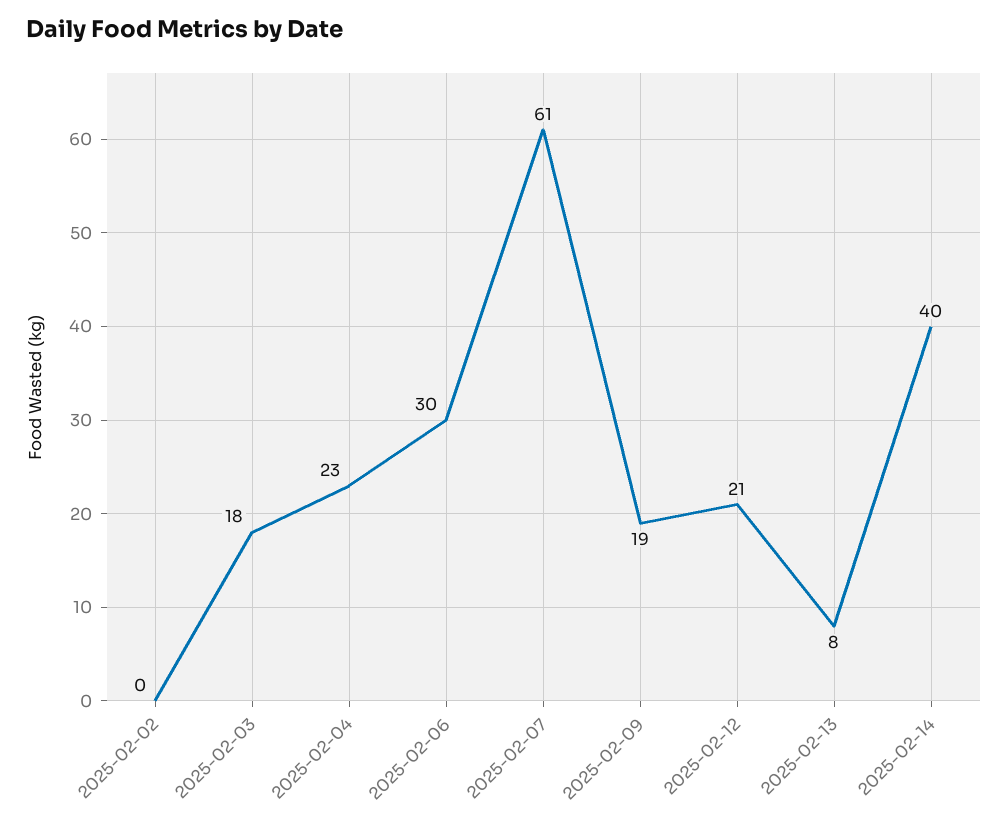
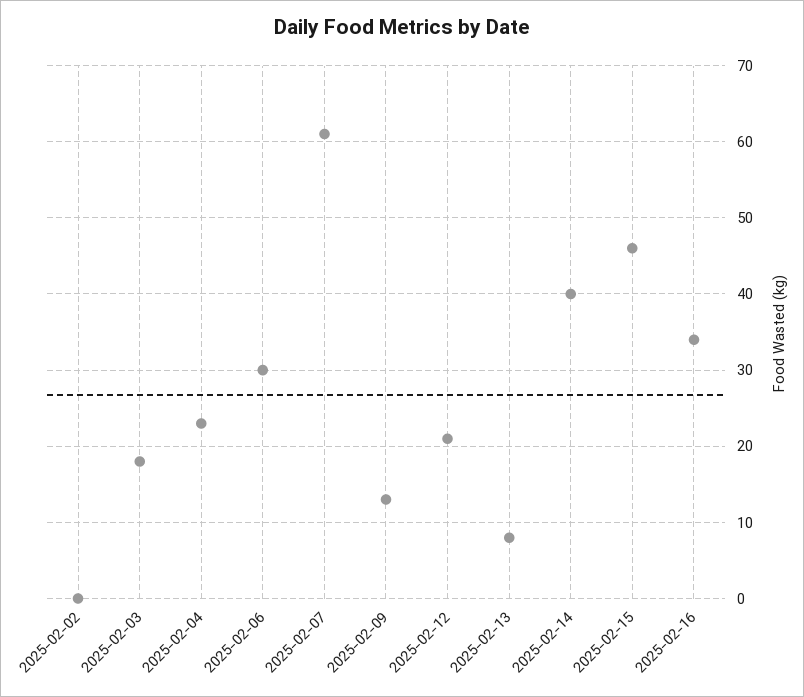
2025-02-09: 19 -> 13
2025-02-15: none -> 46
2025-02-16: none -> 34

